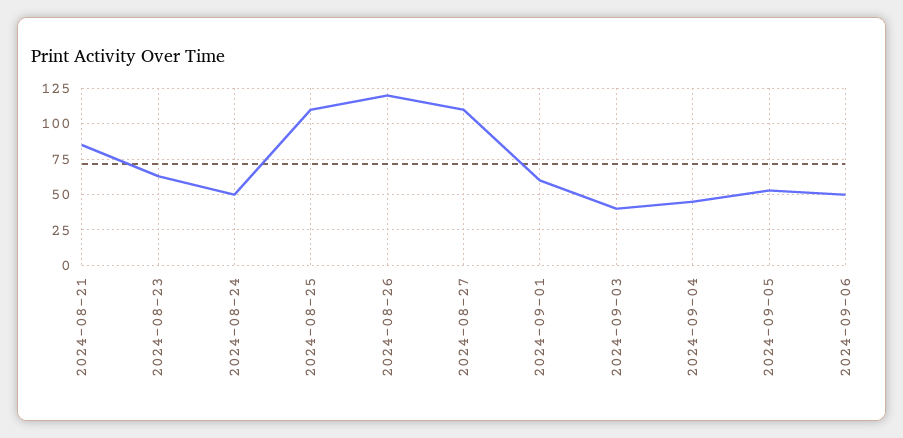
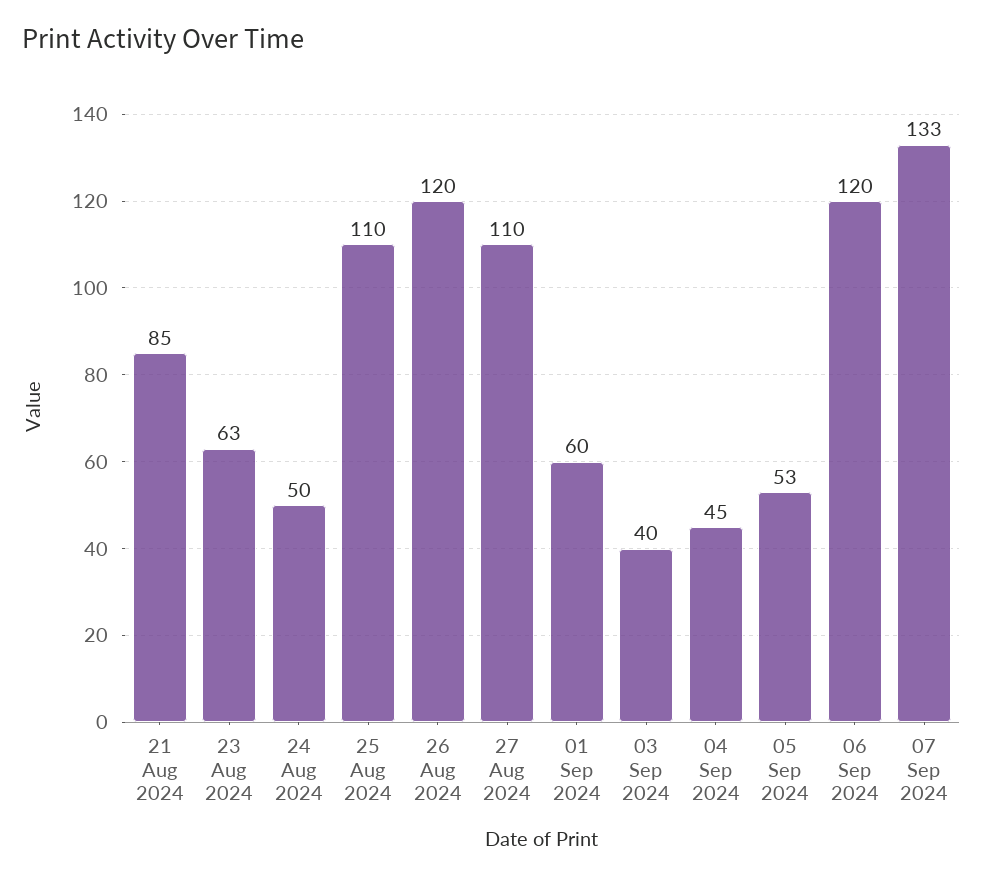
2024-09-06: 50 -> 120
07 Sep 2024: none -> 133

